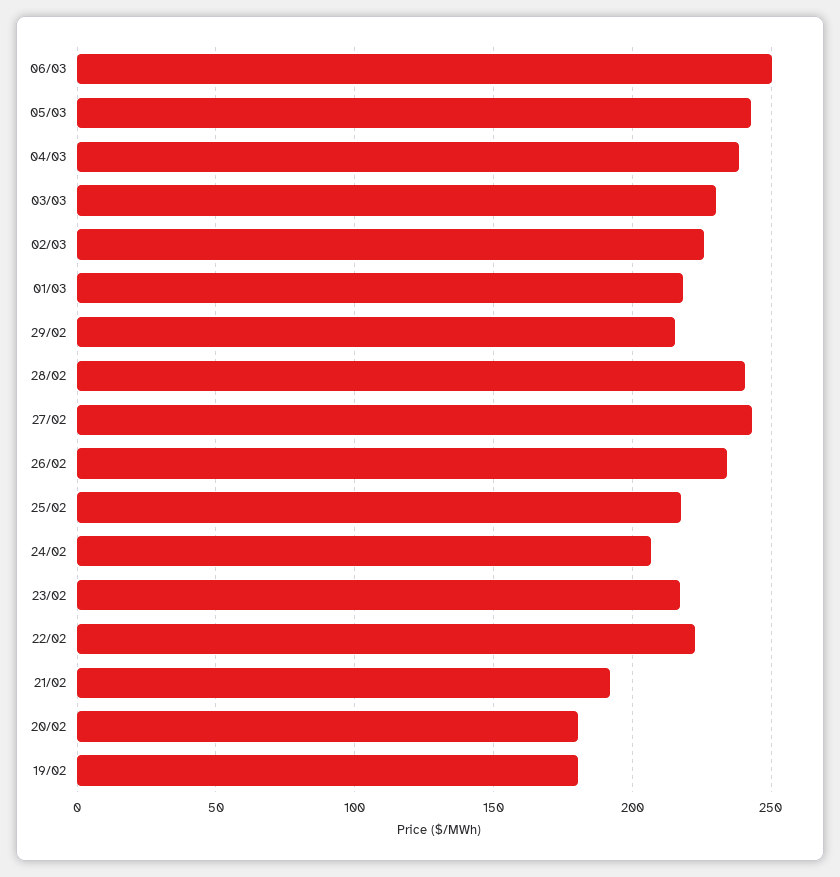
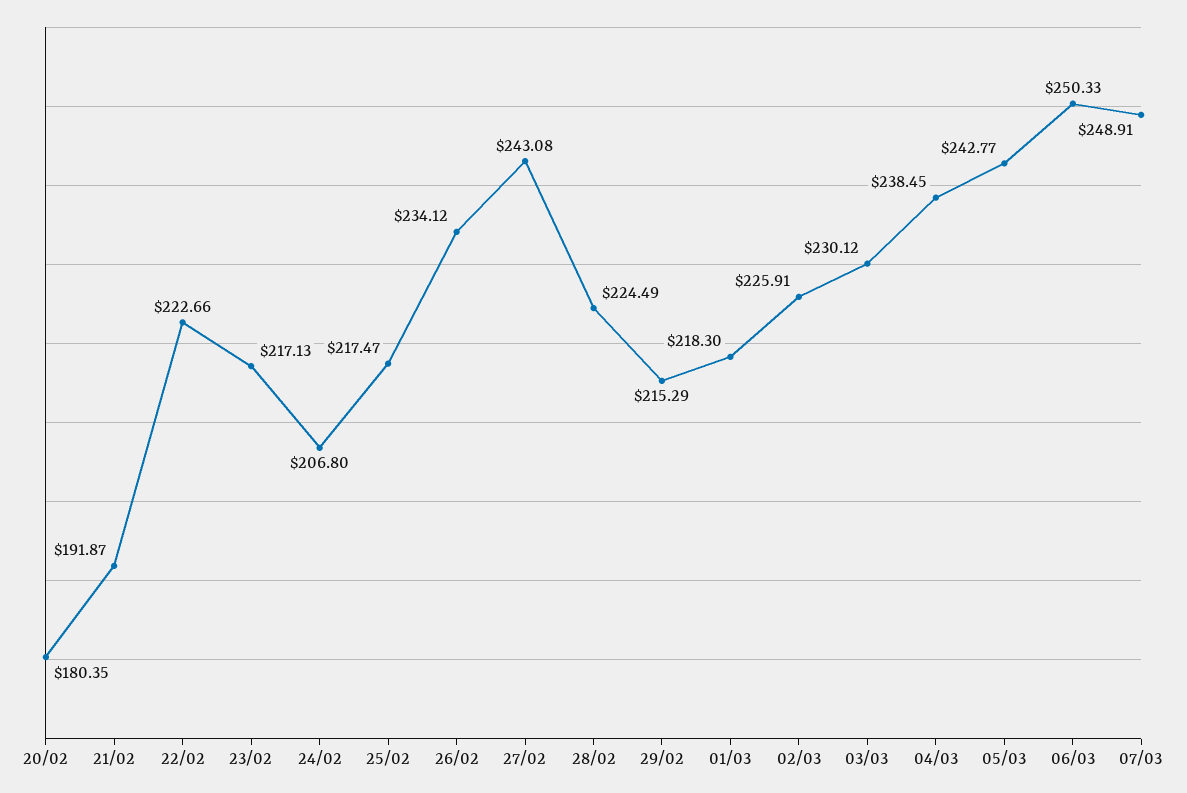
28/02: 240 -> 224.49
19/02: 180 -> none
07/03: none -> 248.91

